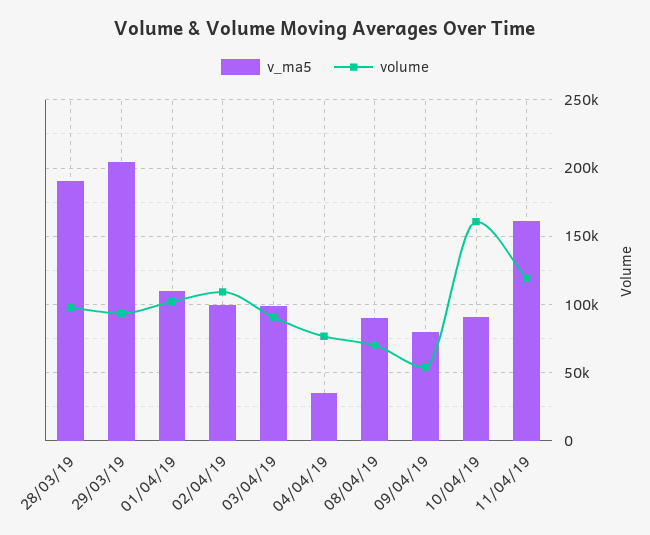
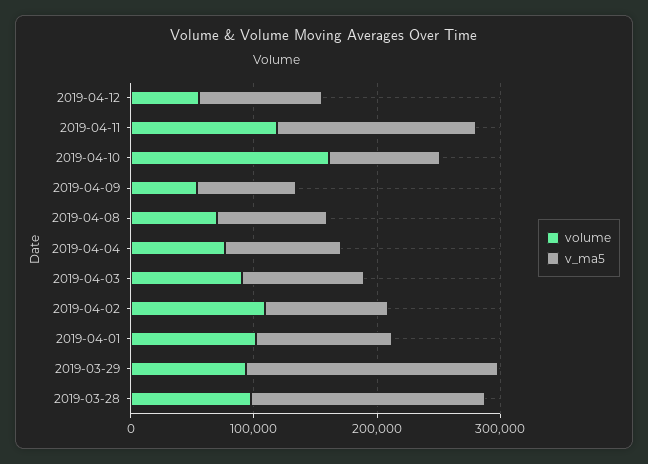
v_ma5, 04/04/19: 35000 -> 100000
volume, 2019-04-12: none -> 60000
v_ma5, 2019-04-12: none -> 100000

